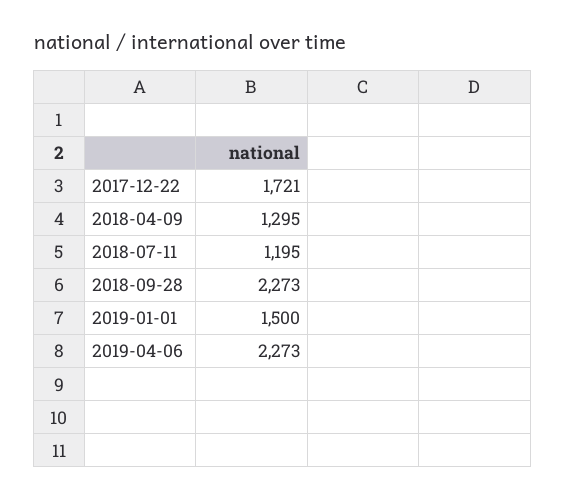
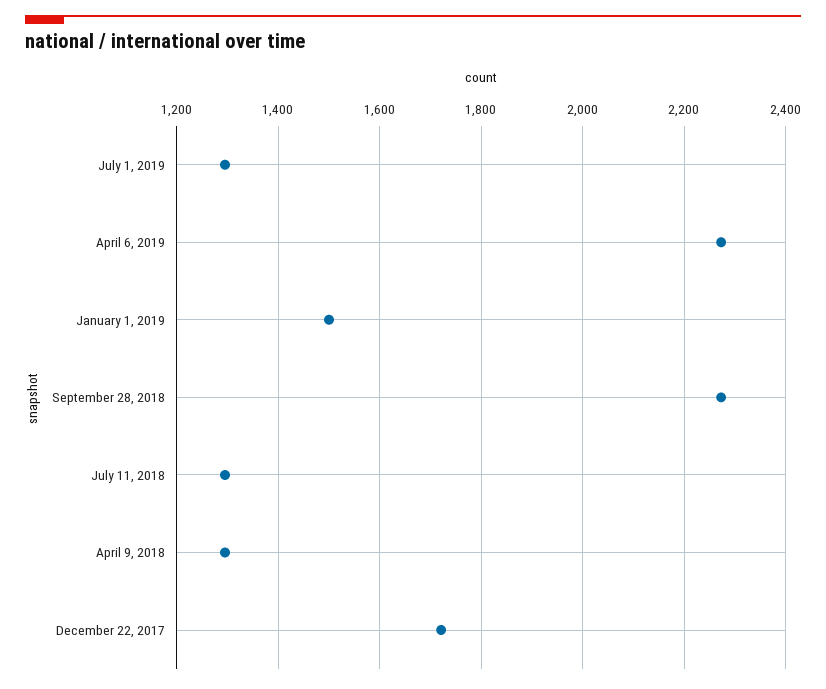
2018-07-11: 1195 -> 1300
July 1, 2019: none -> 1300

